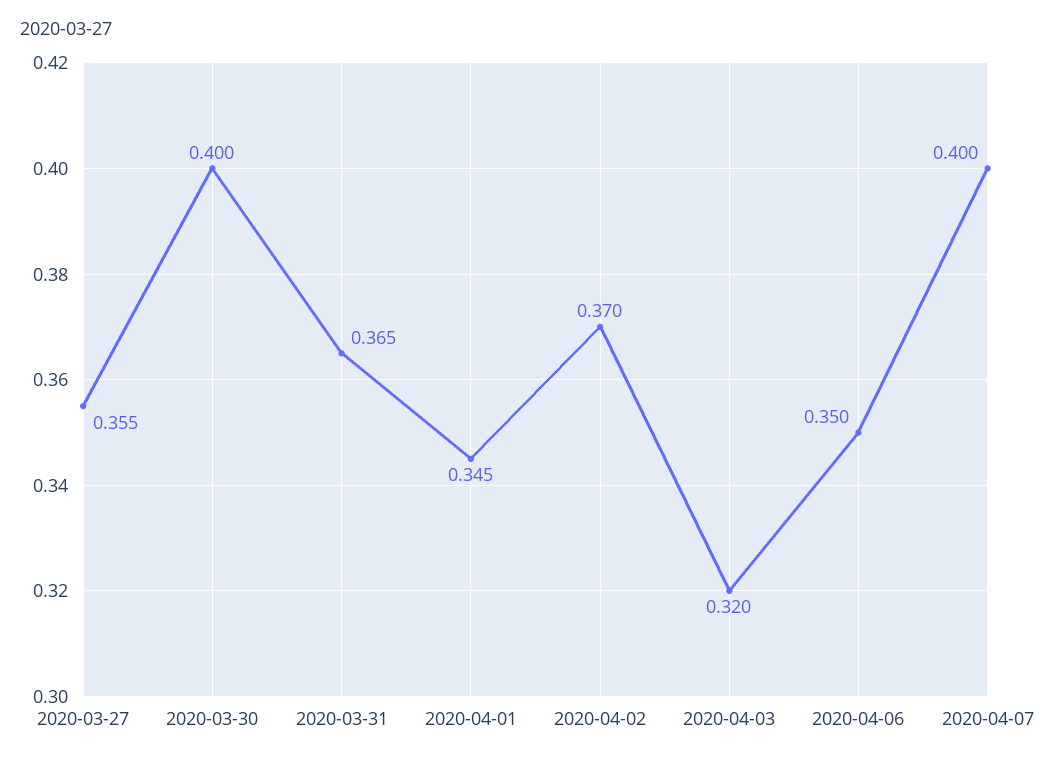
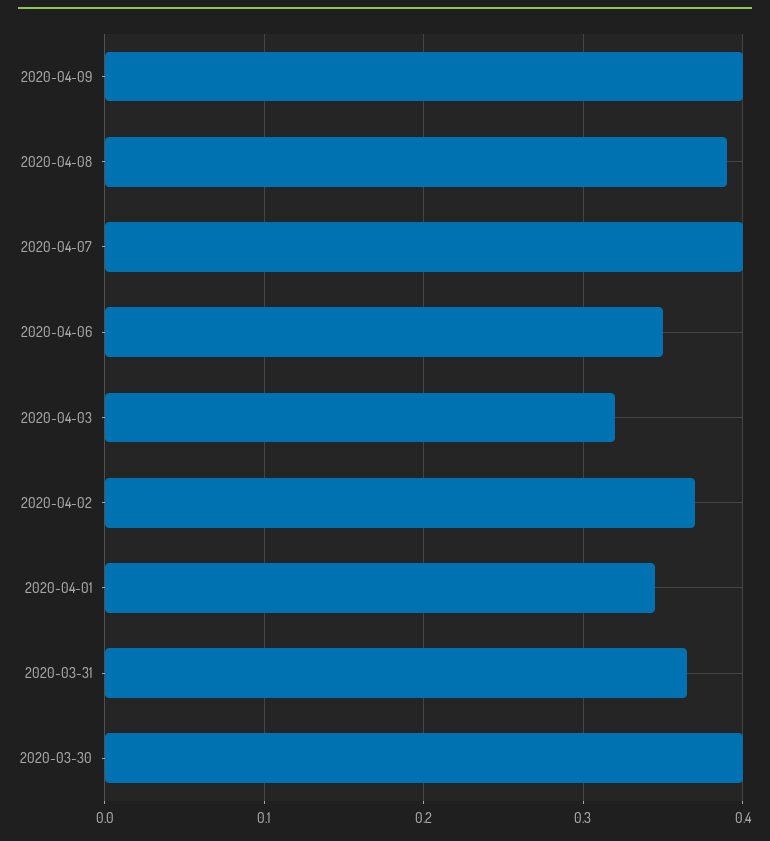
2020-03-27: 0.355 -> none
2020-04-09: none -> 0.4
2020-04-08: none -> 0.39

